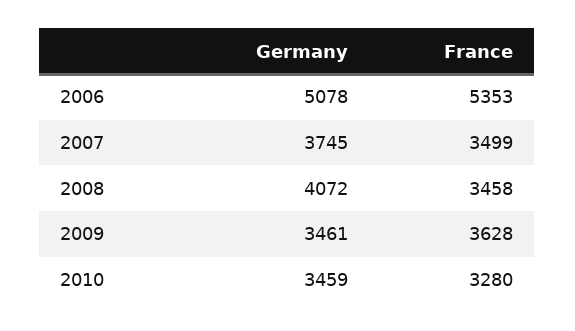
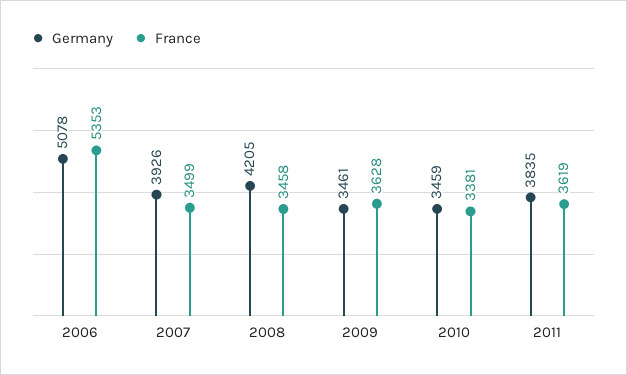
Germany, 2007: 3745 -> 3926
Germany, 2008: 4072 -> 4205
France, 2010: 3280 -> 3381
Germany, 2011: none -> 3835
France, 2011: none -> 3619

